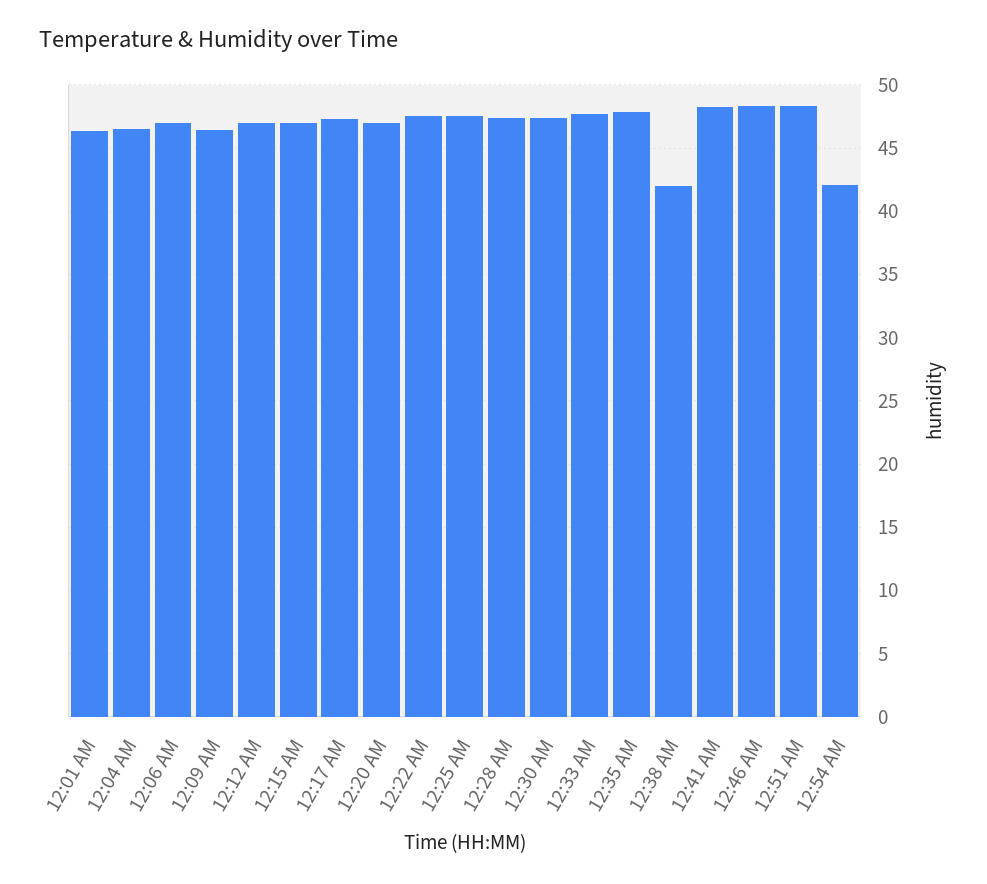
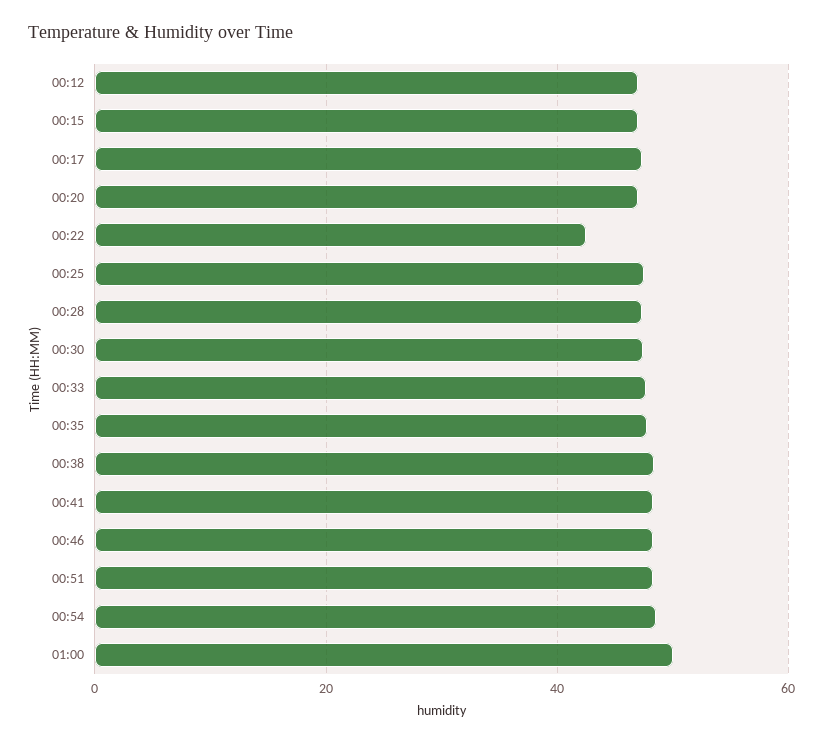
12:01 AM: 46.5 -> none
12:04 AM: 46.5 -> none
12:06 AM: 47 -> none
12:09 AM: 46.5 -> none
12:22 AM: 47.5 -> 42
12:38 AM: 42 -> 48
12:54 AM: 42 -> 48
01:00: none -> 50

